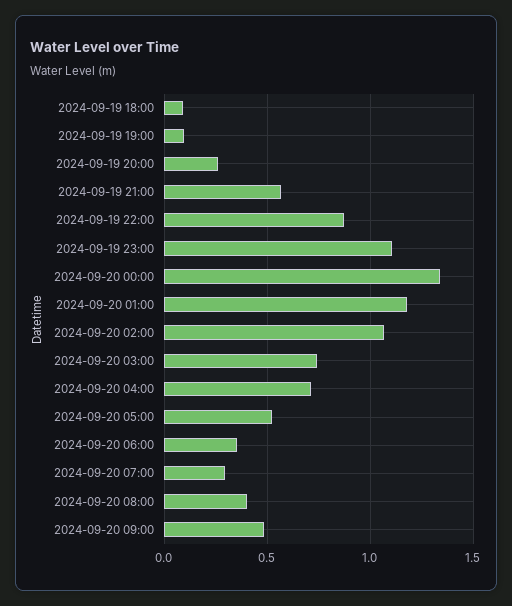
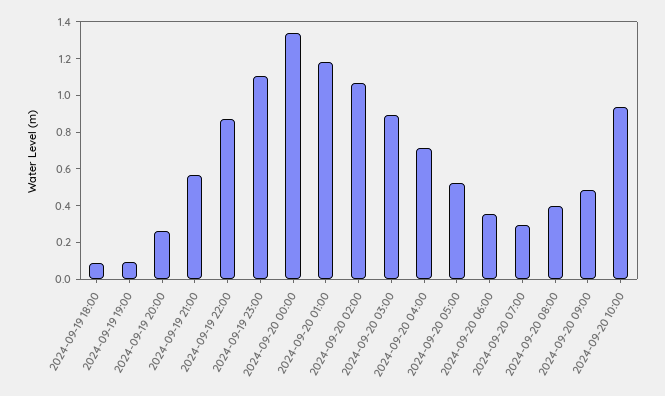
2024-09-20 03:00: 0.75 -> 0.9
2024-09-20 10:00: none -> 0.95

